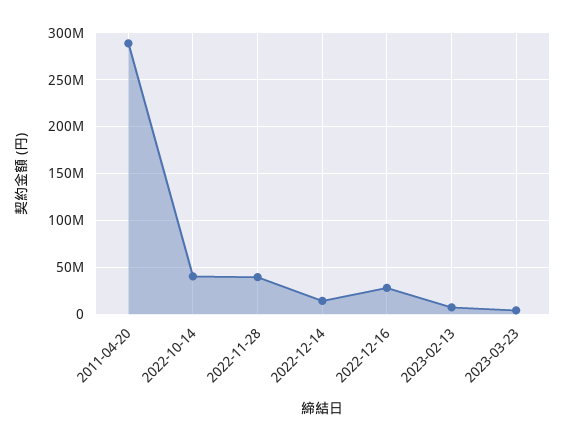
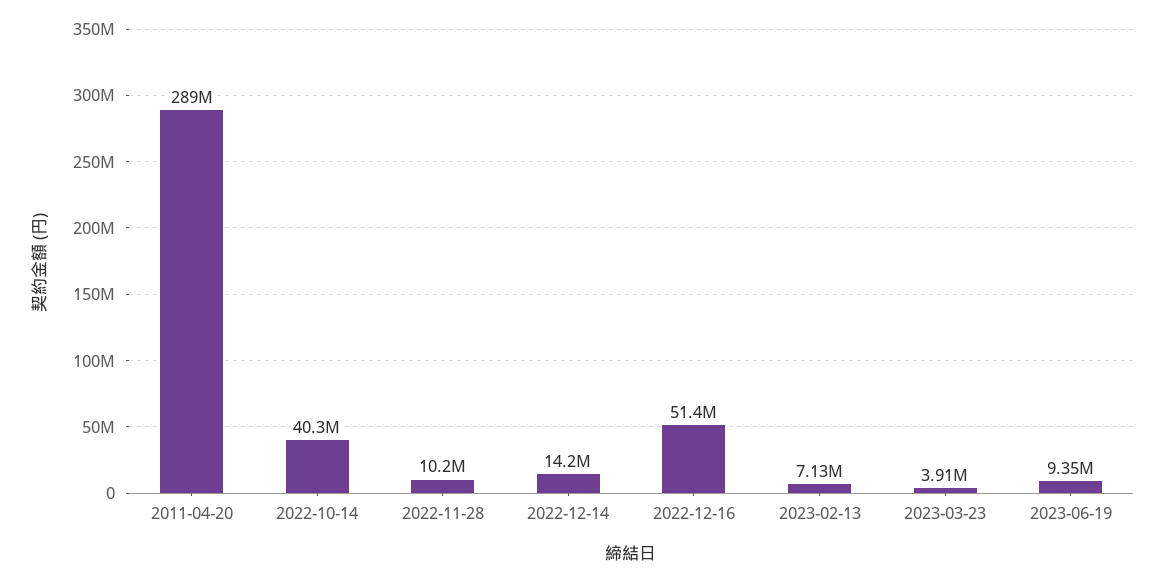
2022-11-28: 40000000 -> 10200000
2022-12-16: 30000000 -> 51400000
2023-06-19: none -> 9350000

